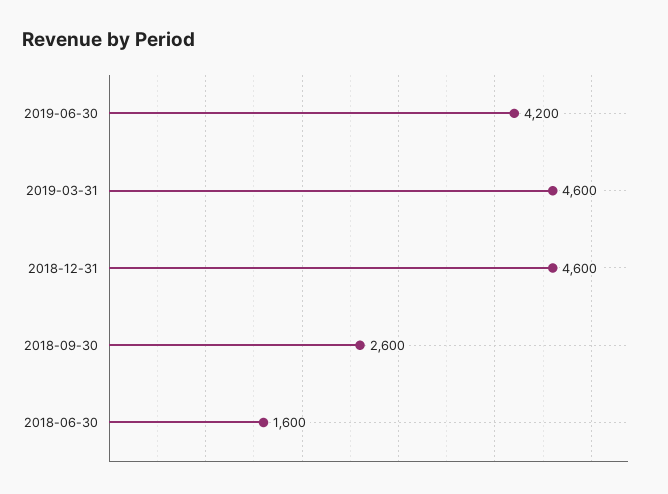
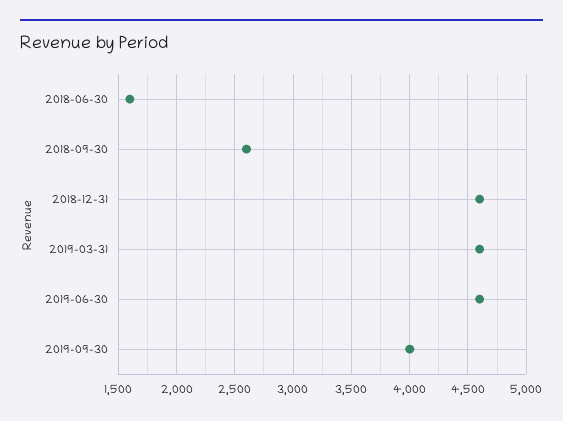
2019-06-30: 4200 -> 4600
2019-09-30: none -> 4000

